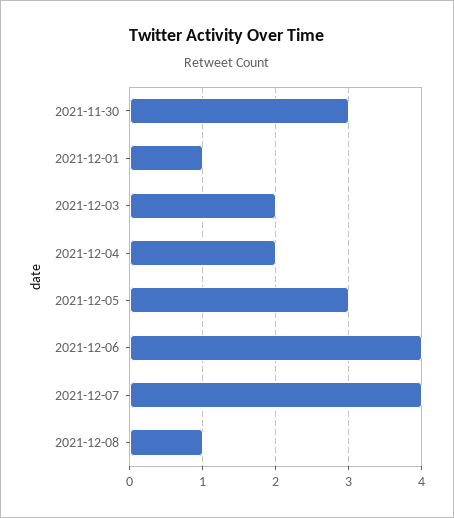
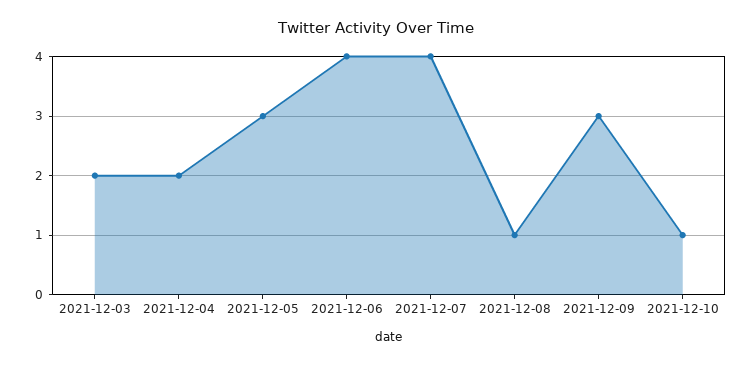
2021-11-30: 3 -> none
2021-12-01: 1 -> none
2021-12-09: none -> 3
2021-12-10: none -> 1

